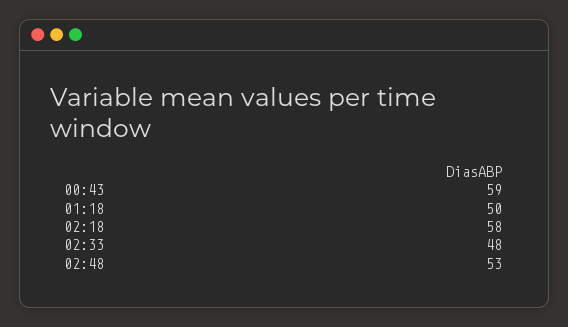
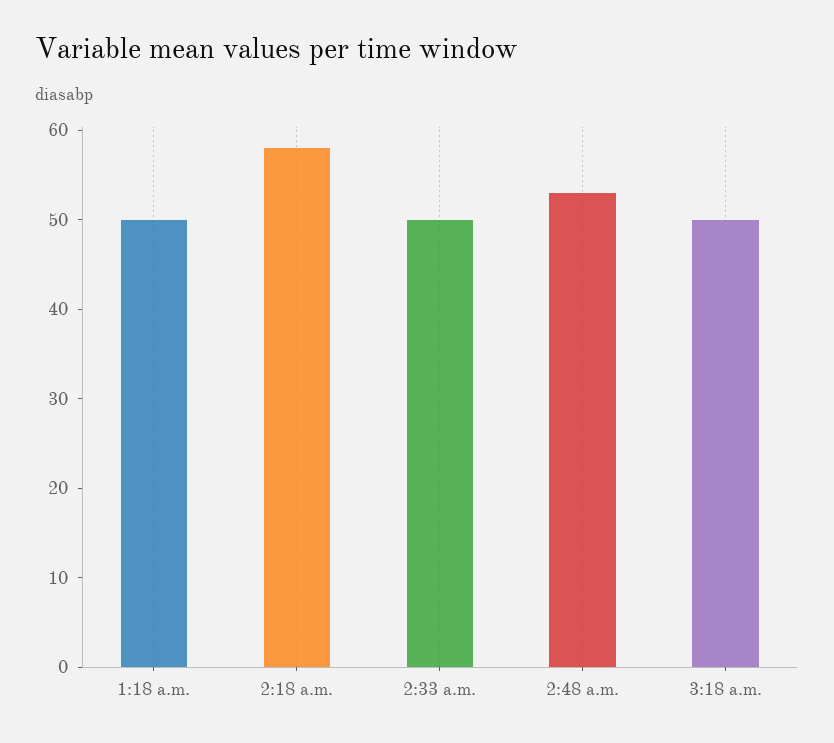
00:43: 59 -> none
02:33: 48 -> 50
3:18 a.m.: none -> 50

